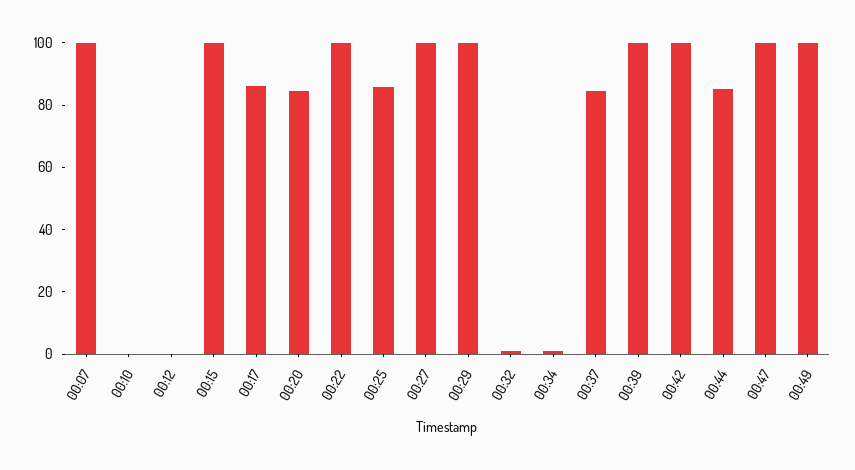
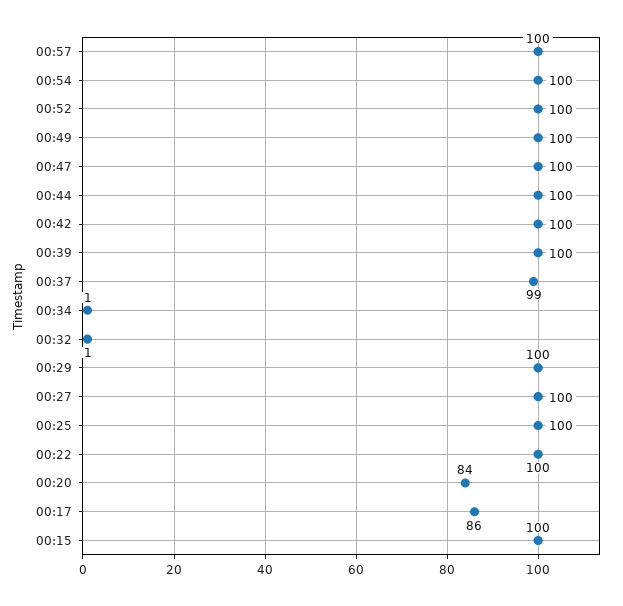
00:07: 100 -> none
00:10: 0 -> none
00:12: 0 -> none
00:25: 85 -> 100
00:37: 85 -> 99
00:44: 85 -> 100
00:57: none -> 100
00:54: none -> 100
00:52: none -> 100

